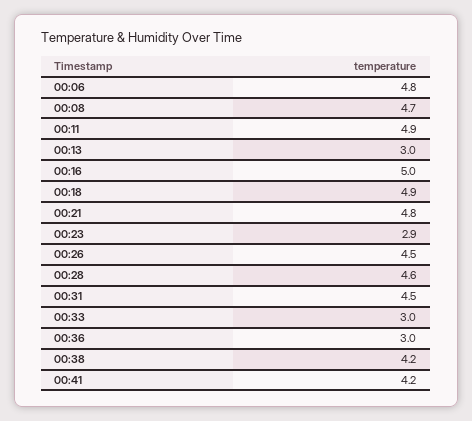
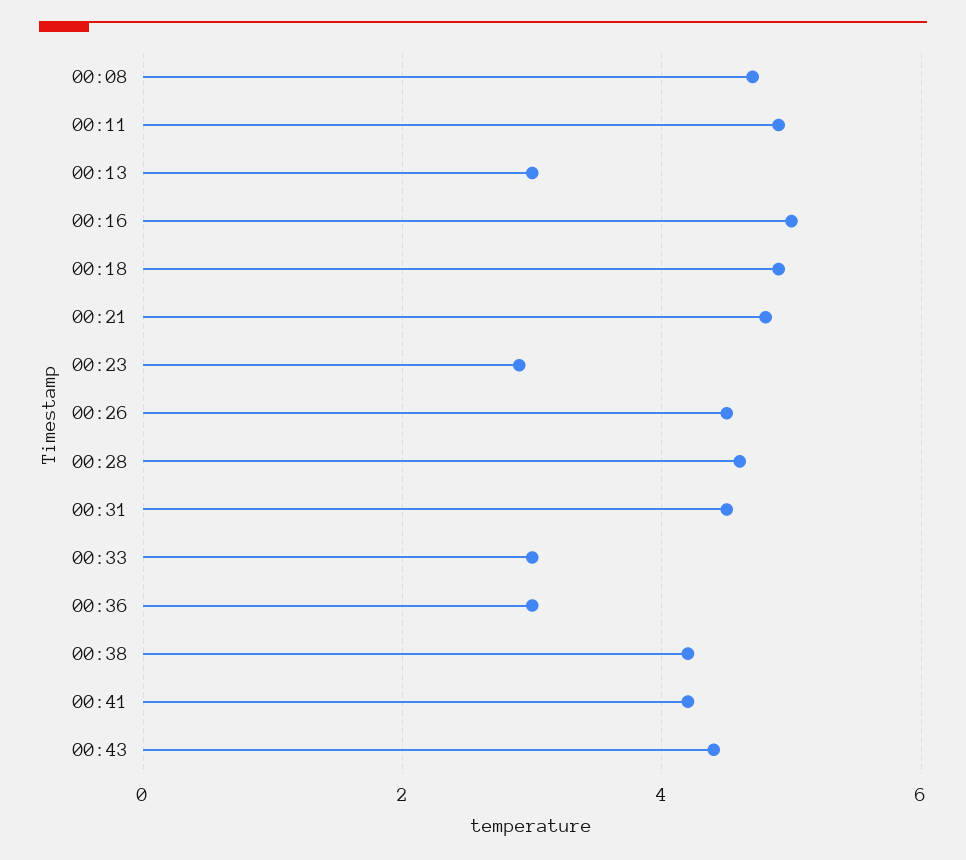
00:06: 4.8 -> none
00:43: none -> 4.5

